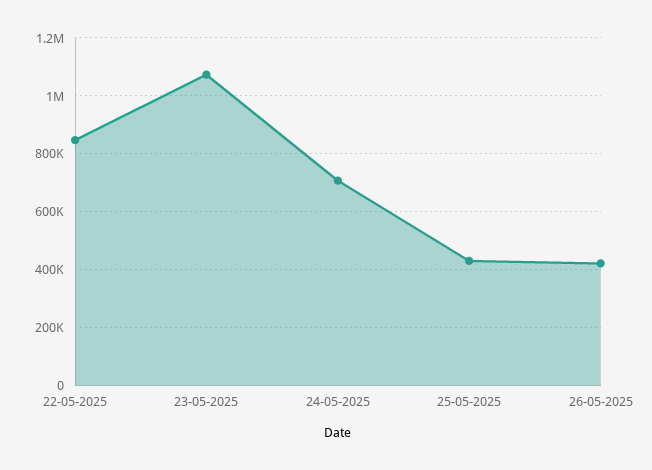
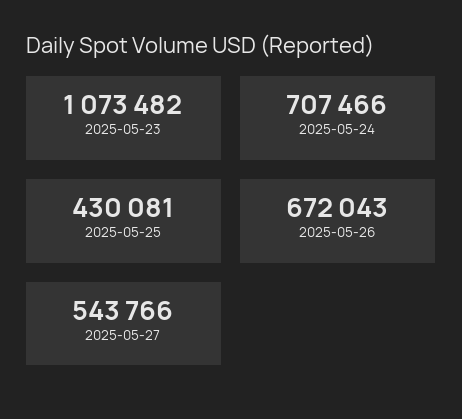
22-05-2025: 850000 -> none
26-05-2025: 425000 -> 672043
2025-05-27: none -> 543766

